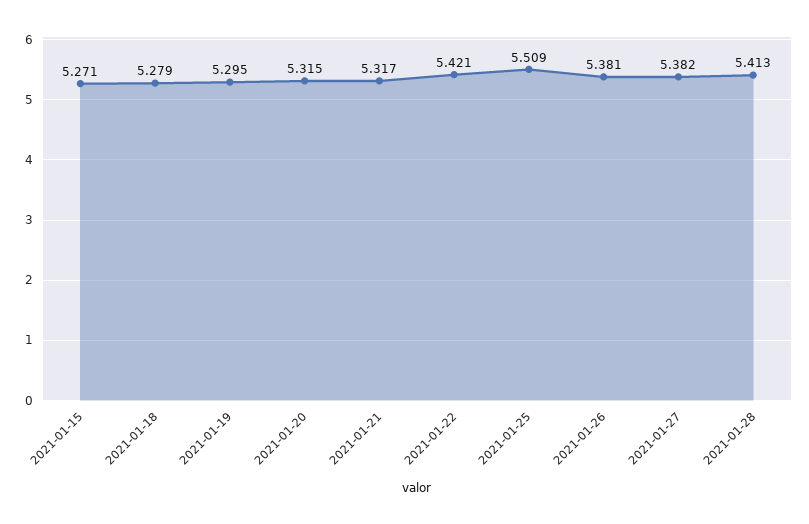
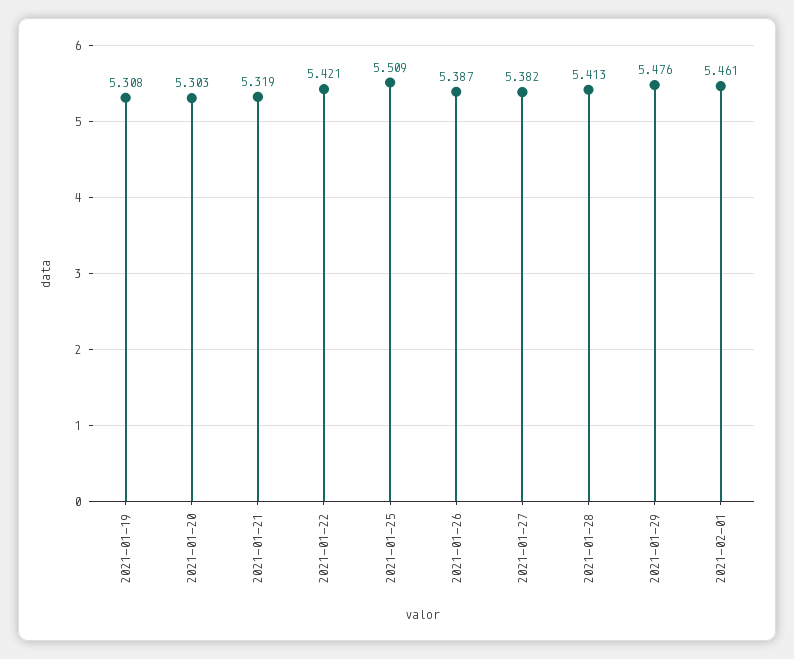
2021-01-15: 5.271 -> none
2021-01-18: 5.279 -> none
2021-01-19: 5.295 -> 5.308
2021-01-20: 5.315 -> 5.303
2021-01-21: 5.317 -> 5.319
2021-01-26: 5.381 -> 5.387
2021-01-29: none -> 5.476
2021-02-01: none -> 5.461

